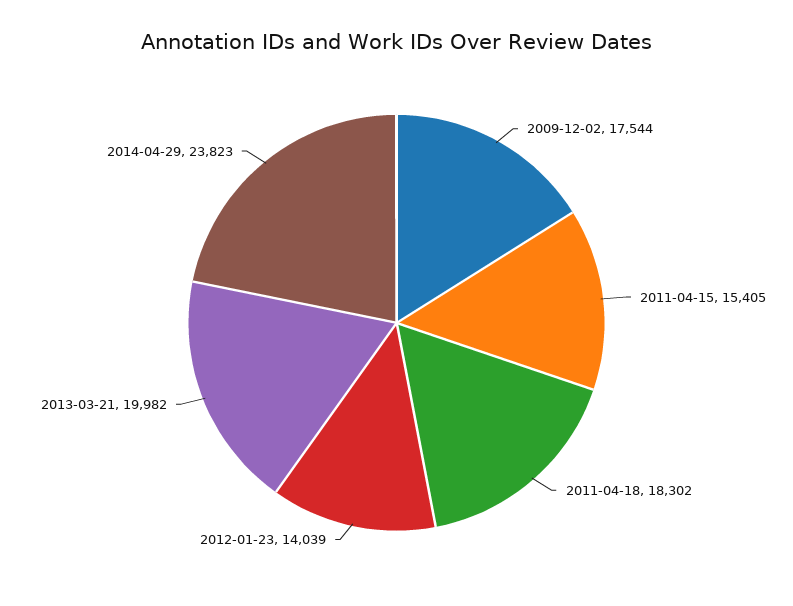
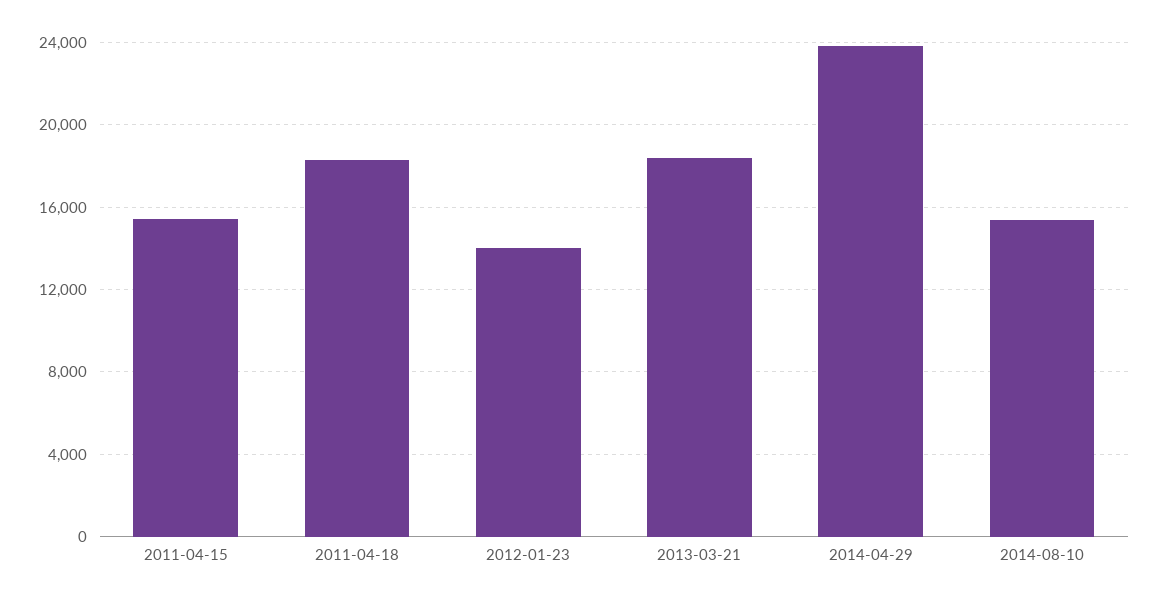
2009-12-02: 17544 -> none
2013-03-21: 19982 -> 18500
2014-08-10: none -> 15500

